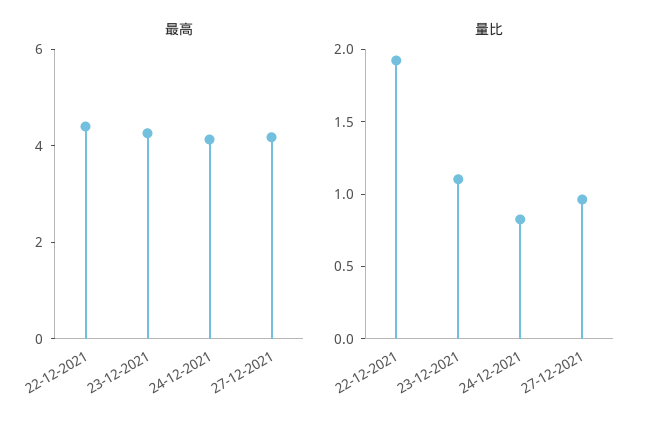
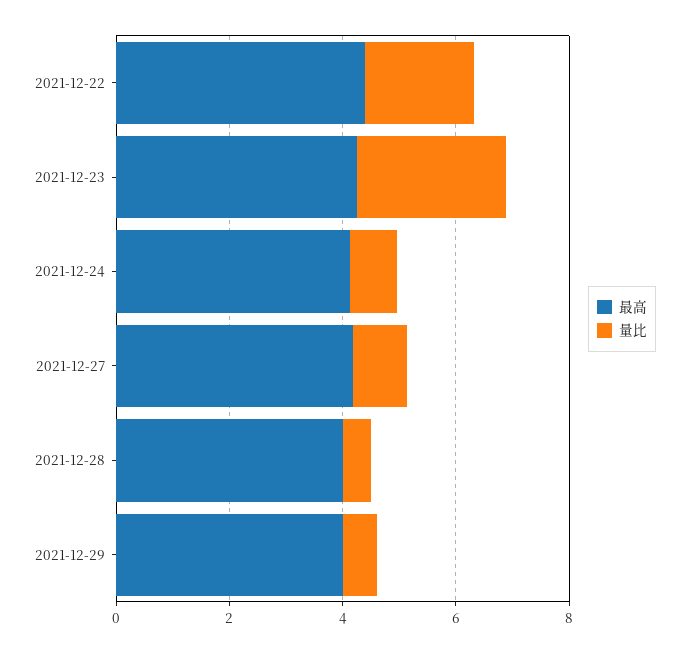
量比, 23-12-2021: 1.1 -> 2.5
最高, 2021-12-28: none -> 4
量比, 2021-12-28: none -> 0.5
最高, 2021-12-29: none -> 4
量比, 2021-12-29: none -> 0.5

